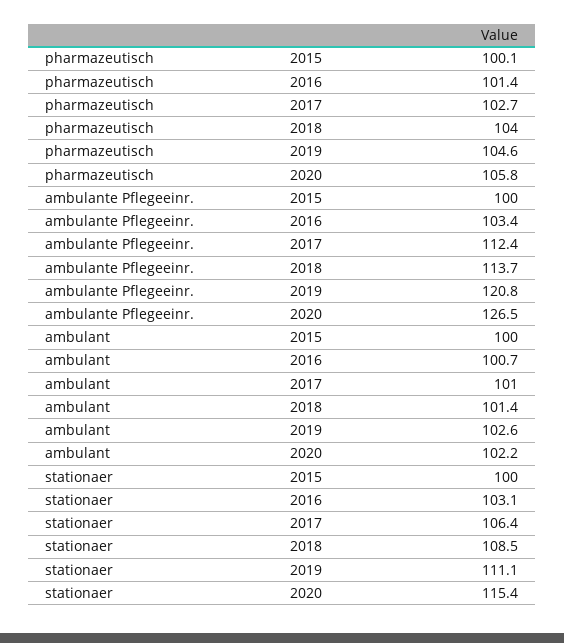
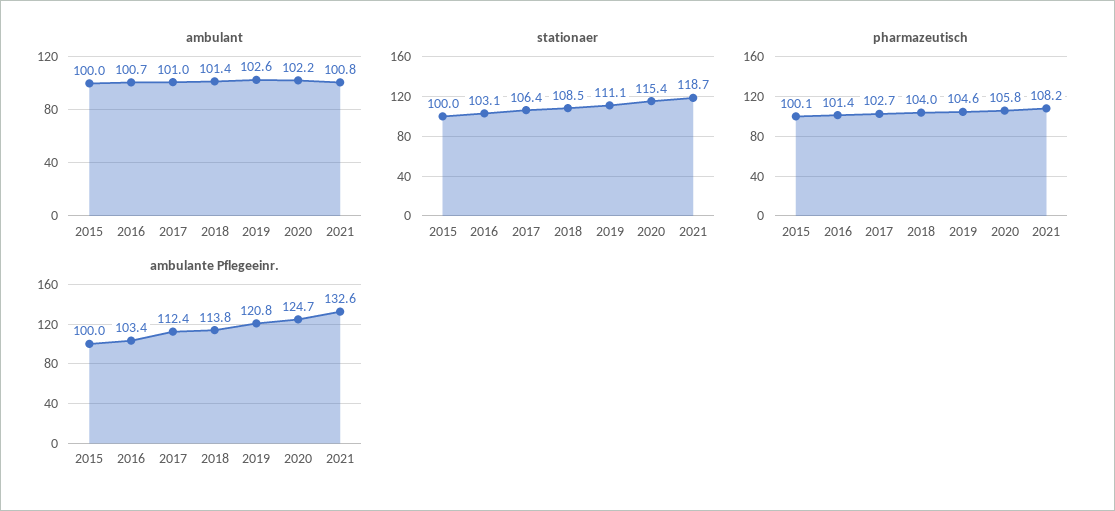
ambulante Pflegeeinr., 2018: 113.7 -> 113.8
ambulante Pflegeeinr., 2020: 126.5 -> 124.7
ambulant, 2021: none -> 100.8
stationaer, 2021: none -> 118.7
pharmazeutisch, 2021: none -> 108.2
ambulante Pflegeeinr., 2021: none -> 132.6

